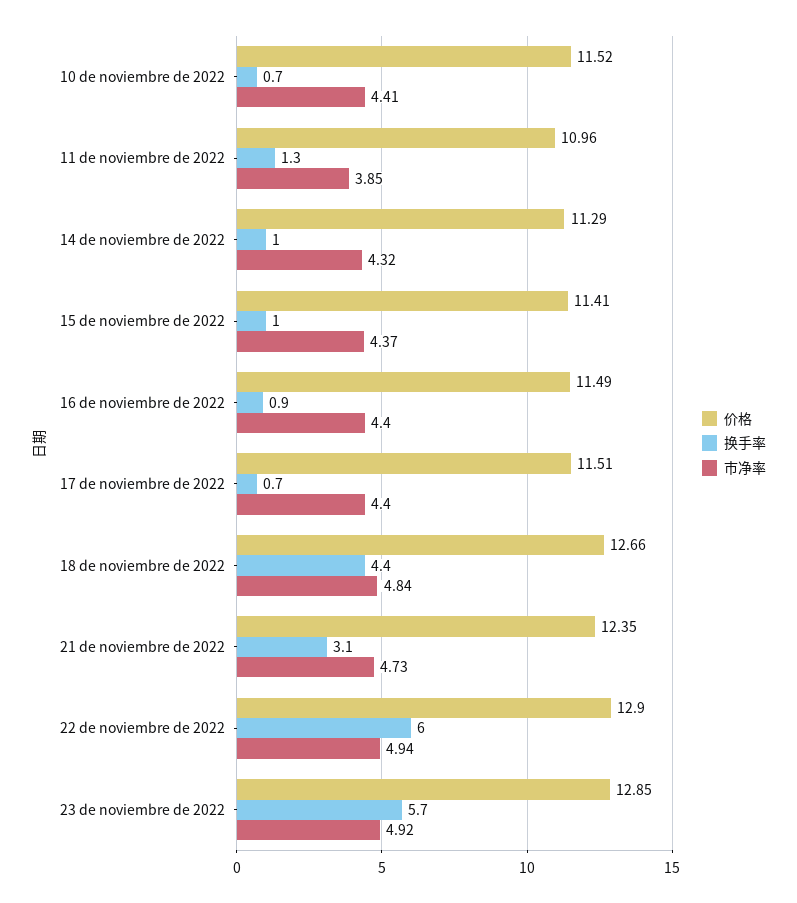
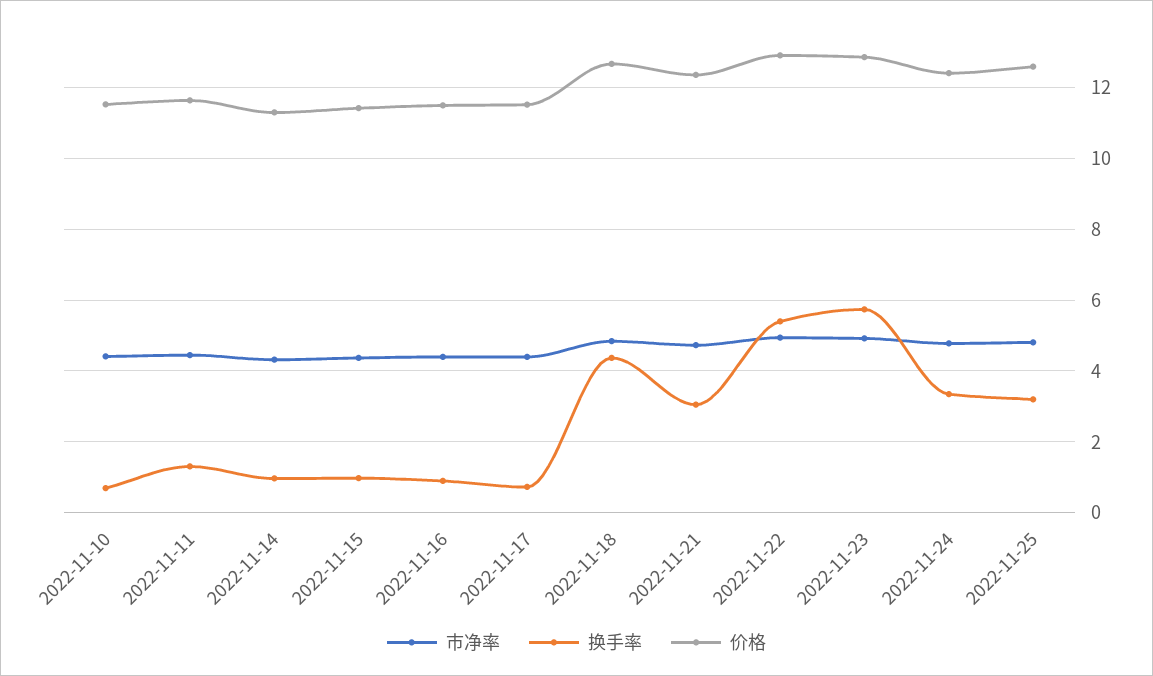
价格, 11 de noviembre de 2022: 10.96 -> 11.6
市净率, 11 de noviembre de 2022: 3.85 -> 4.4
换手率, 22 de noviembre de 2022: 6 -> 5.4
市净率, 2022-11-24: none -> 4.8
换手率, 2022-11-24: none -> 3.4
价格, 2022-11-24: none -> 12.4
市净率, 2022-11-25: none -> 4.8
换手率, 2022-11-25: none -> 3.2
价格, 2022-11-25: none -> 12.6

